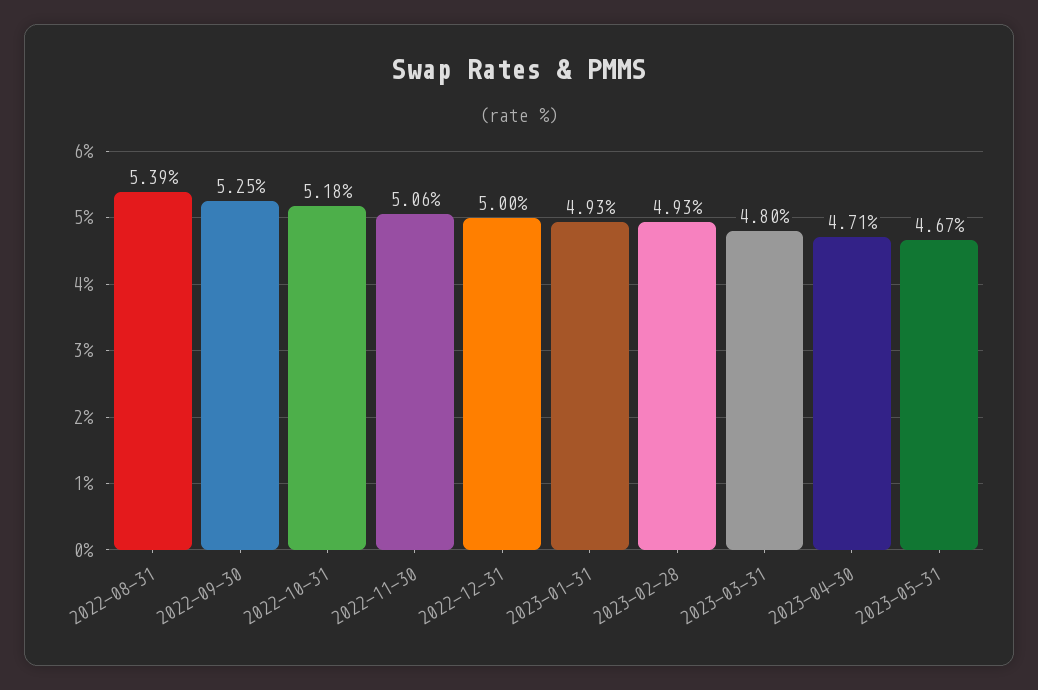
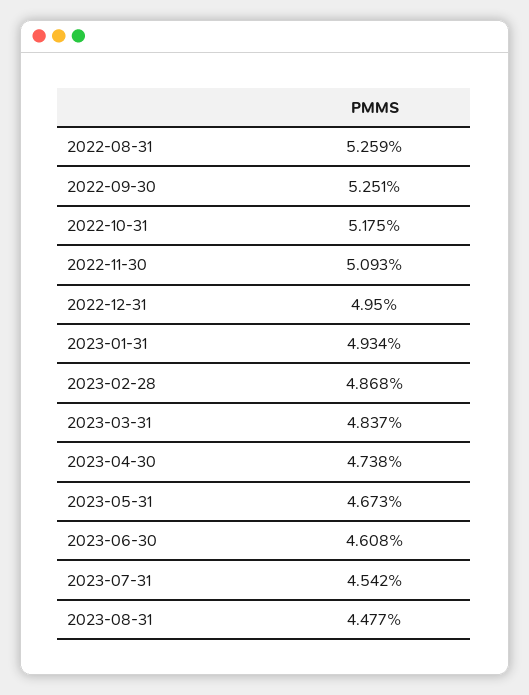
2022-08-31: 5.39 -> 5.259
2022-11-30: 5.06 -> 5.093
2022-12-31: 5 -> 4.95
2023-02-28: 4.93 -> 4.868
2023-03-31: 4.8 -> 4.837
2023-04-30: 4.71 -> 4.738
2023-06-30: none -> 4.608
2023-07-31: none -> 4.542
2023-08-31: none -> 4.477

